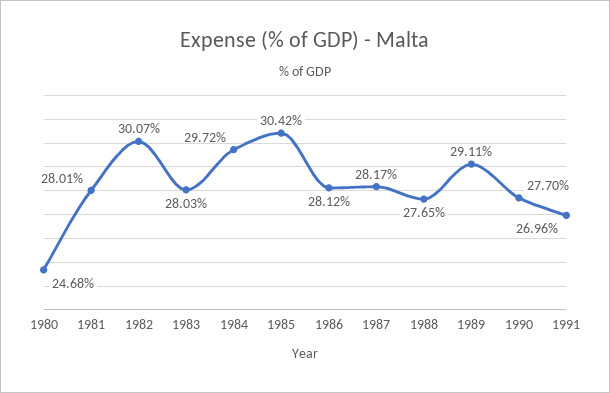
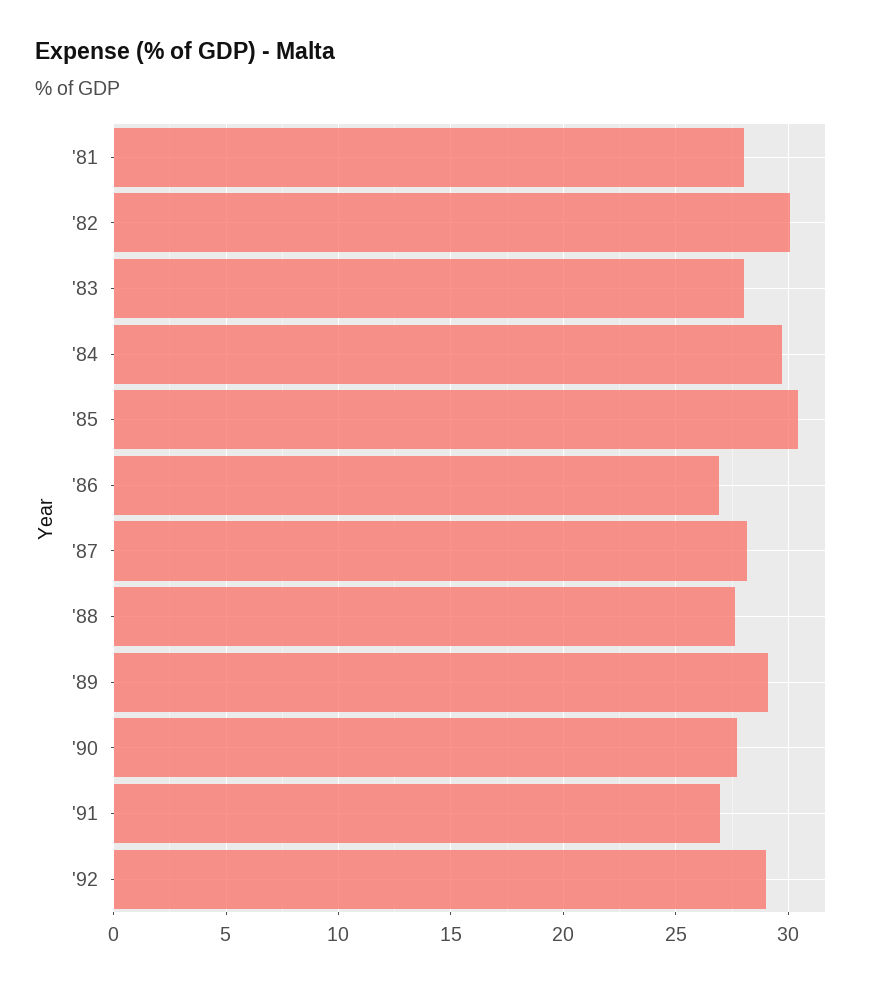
1980: 24.68 -> none
1986: 28.12 -> 27
'92: none -> 29

